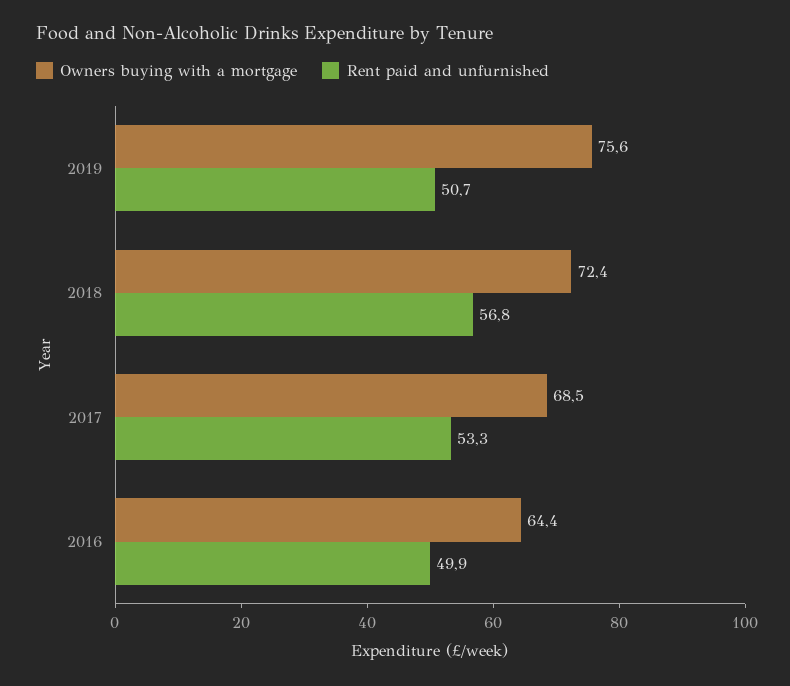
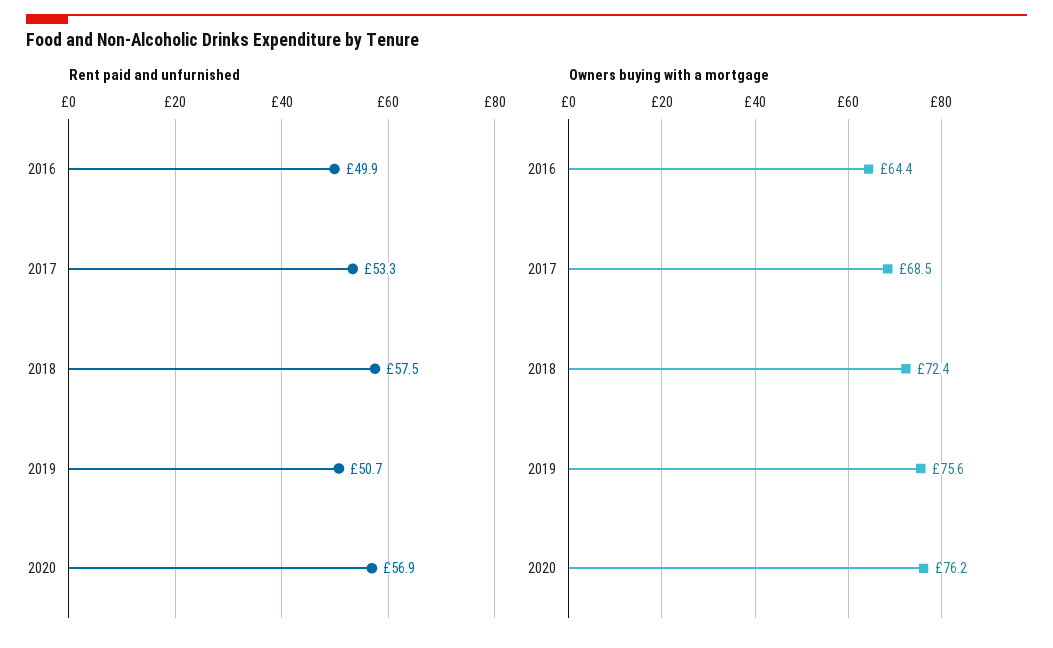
Rent paid and unfurnished, 2018: 56.8 -> 57.5
Rent paid and unfurnished, 2020: none -> 56.9
Owners buying with a mortgage, 2020: none -> 76.2

